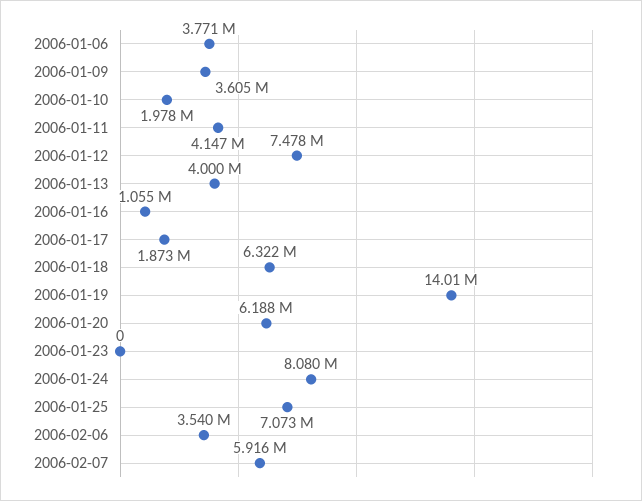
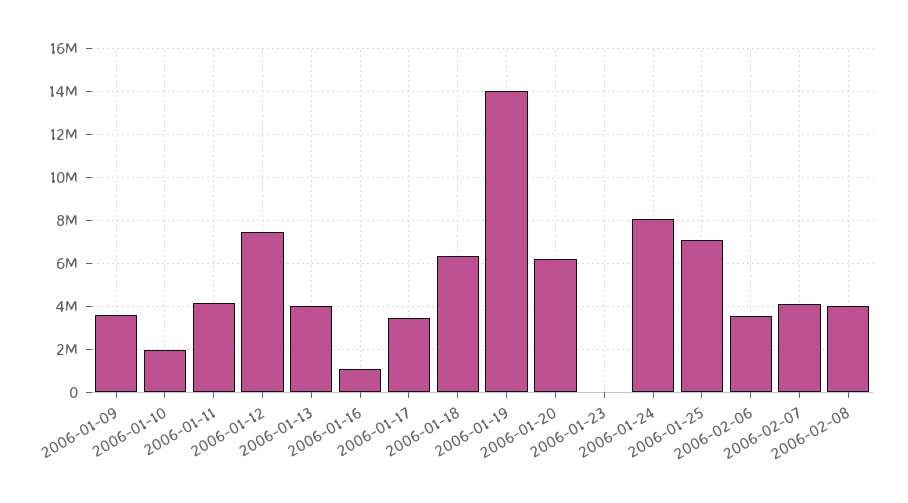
2006-01-06: 3771000 -> none
2006-01-17: 1873000 -> 3500000
2006-02-07: 5916000 -> 4000000
2006-02-08: none -> 4000000

